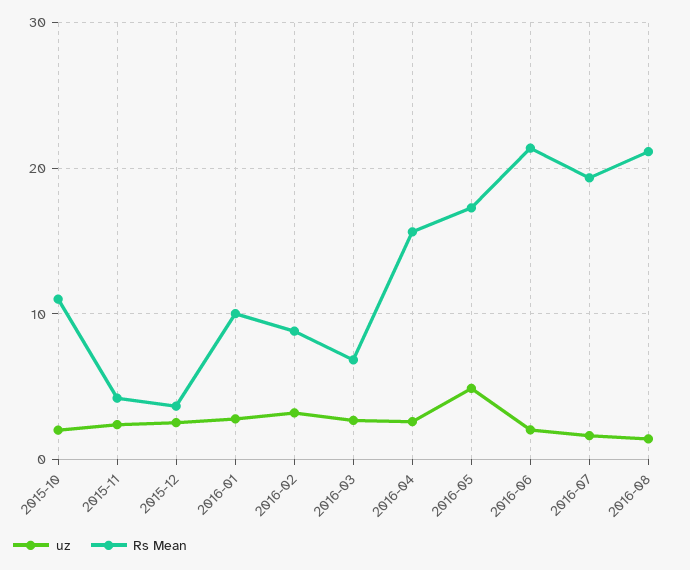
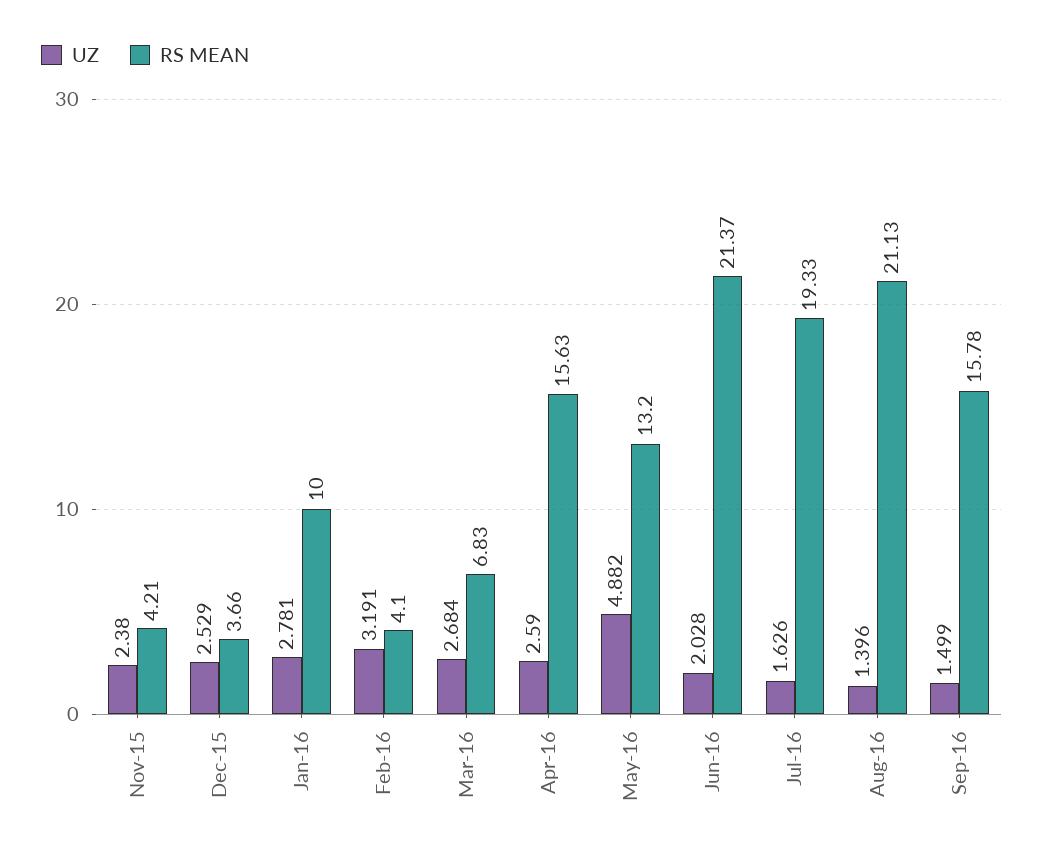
uz, 2015-10: 2 -> none
Rs Mean, 2015-10: 11 -> none
Rs Mean, 2016-02: 9 -> 4.1
Rs Mean, 2016-05: 17 -> 13.2
uz, Sep-16: none -> 1.499
Rs Mean, Sep-16: none -> 15.78

